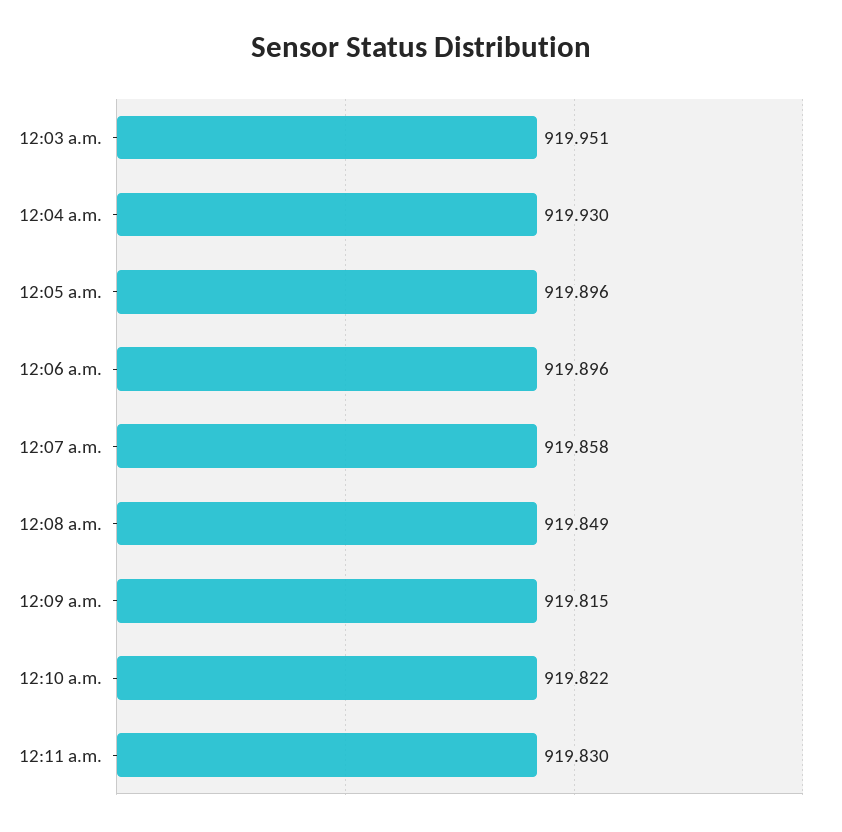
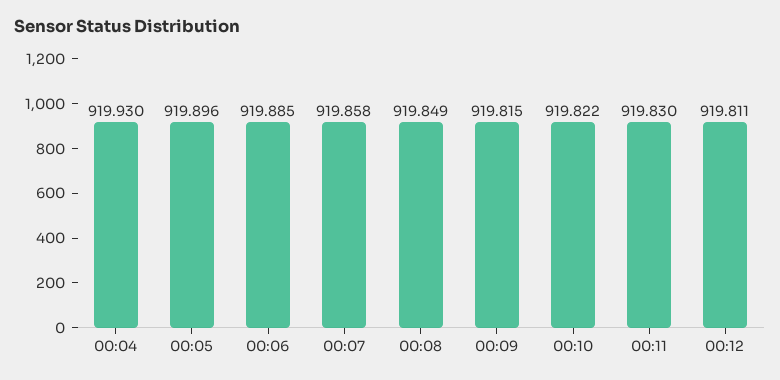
12:03 a.m.: 919.951 -> none
12:06 a.m.: 919.896 -> 919.885
00:12: none -> 919.811

